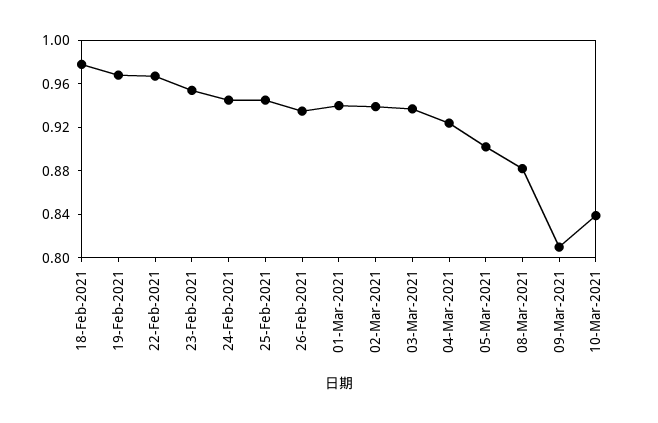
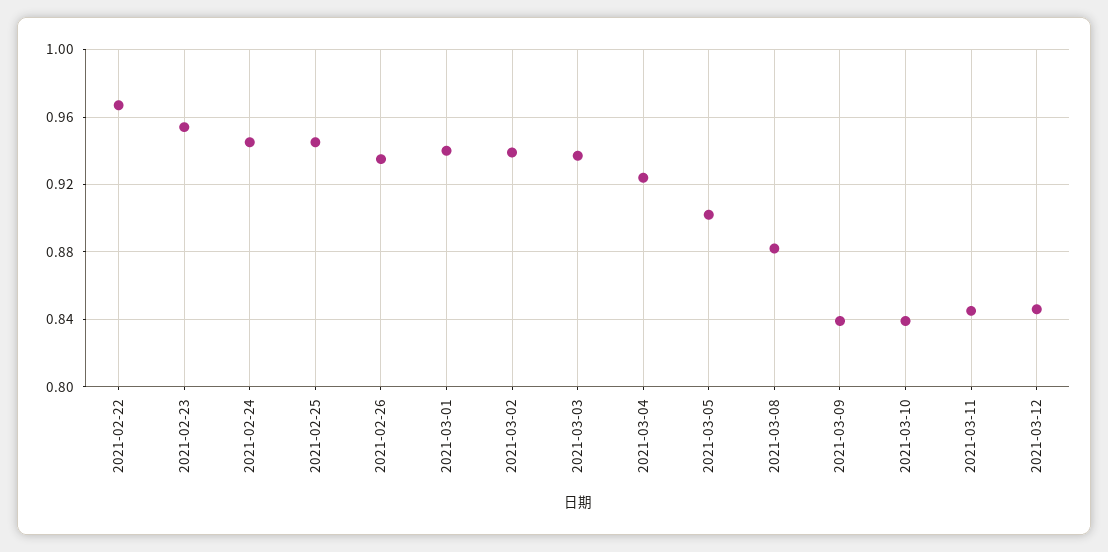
18-Feb-2021: 0.98 -> none
19-Feb-2021: 0.97 -> none
09-Mar-2021: 0.81 -> 0.84
2021-03-11: none -> 0.845
2021-03-12: none -> 0.845

